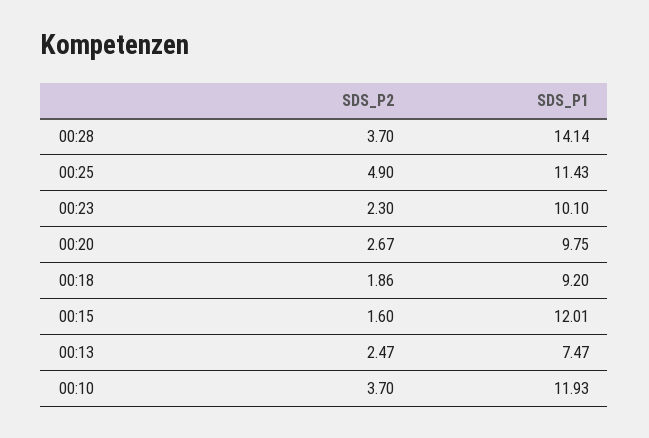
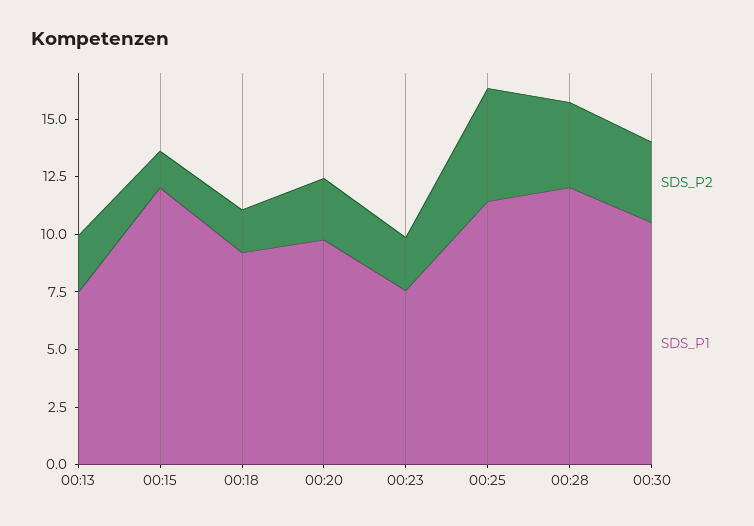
SDS_P1, 00:28: 14.14 -> 12
SDS_P1, 00:23: 10.1 -> 7.5
SDS_P2, 00:10: 3.7 -> none
SDS_P1, 00:10: 11.93 -> none
SDS_P2, 00:30: none -> 3.5
SDS_P1, 00:30: none -> 10.5

